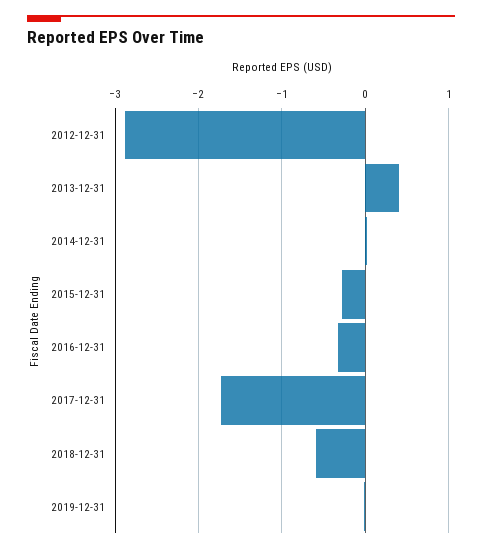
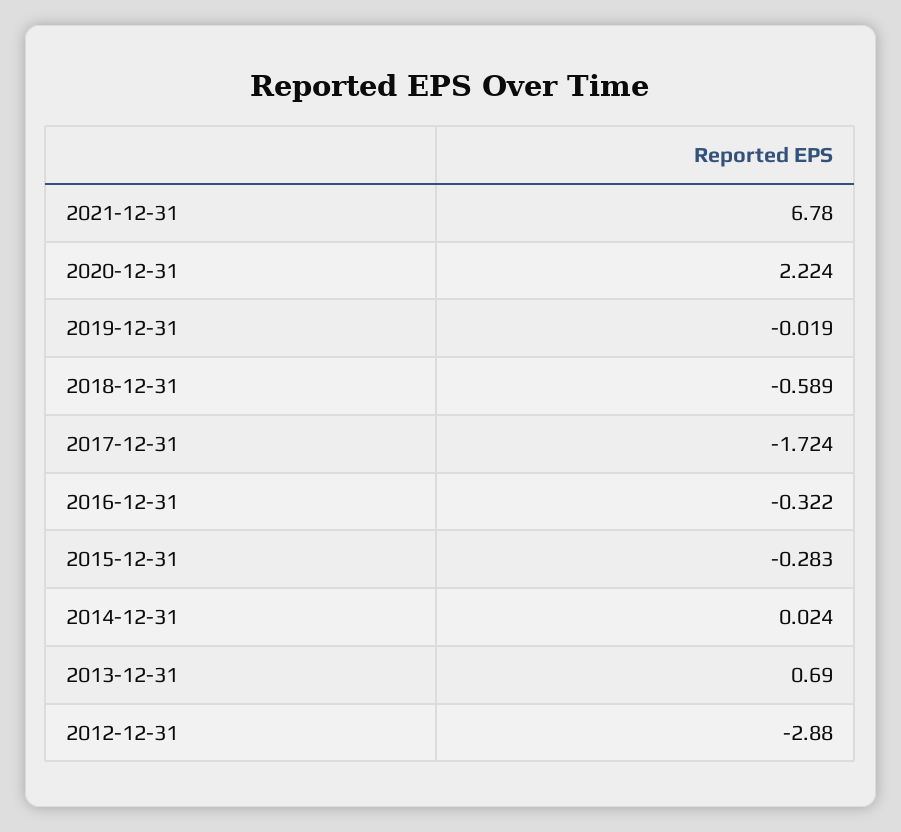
2013-12-31: 0.4 -> 0.69
2021-12-31: none -> 6.78
2020-12-31: none -> 2.224

